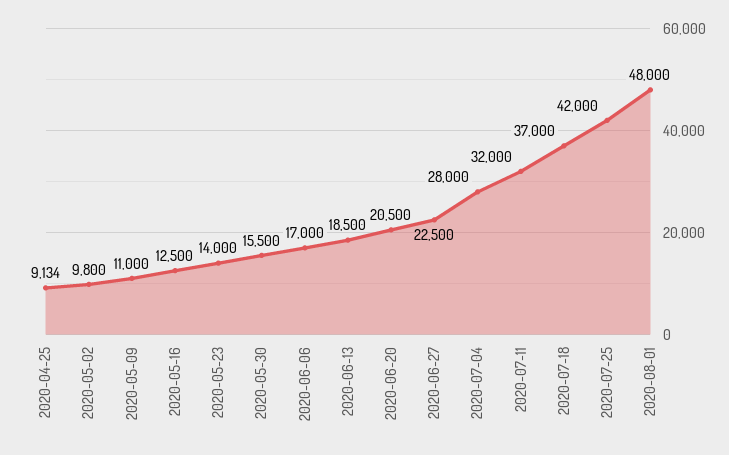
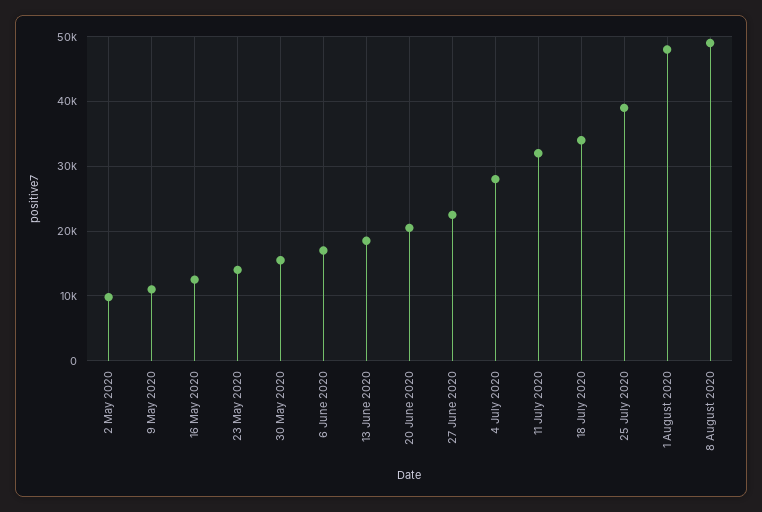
2020-04-25: 9134 -> none
2020-07-18: 37000 -> 34000
2020-07-25: 42000 -> 39000
8 August 2020: none -> 49000

